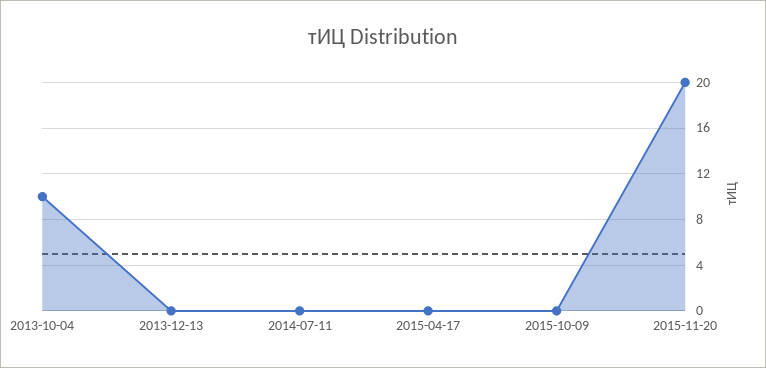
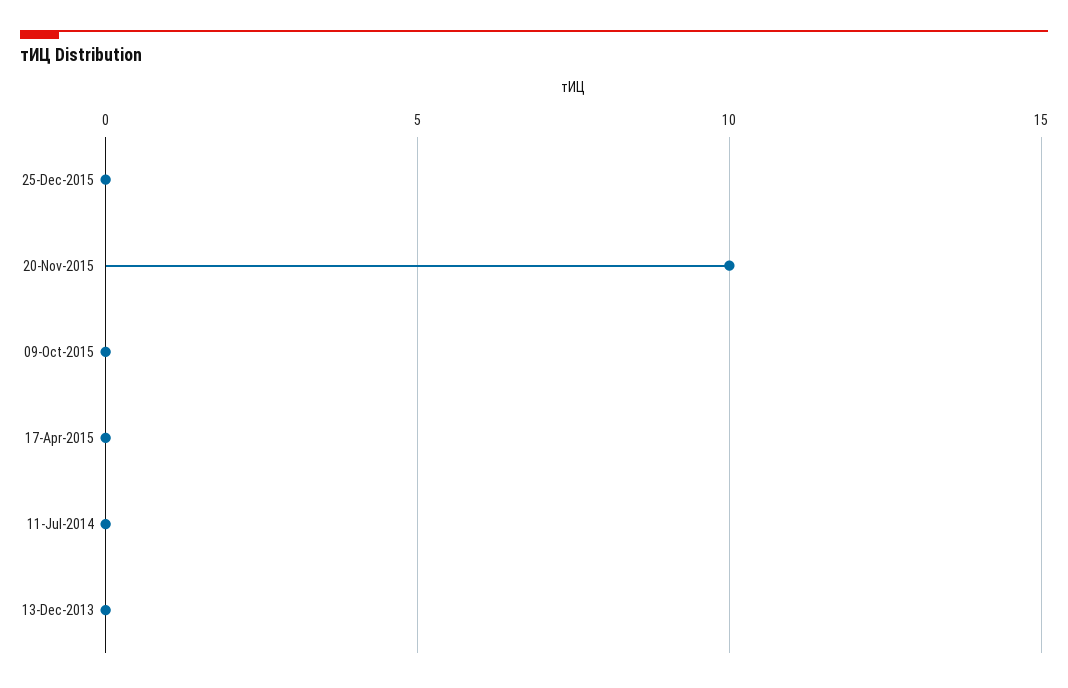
2013-10-04: 10 -> none
2015-11-20: 20 -> 10
25-Dec-2015: none -> 0

